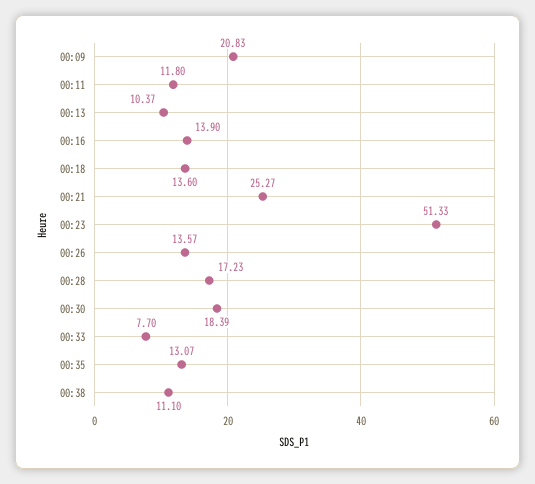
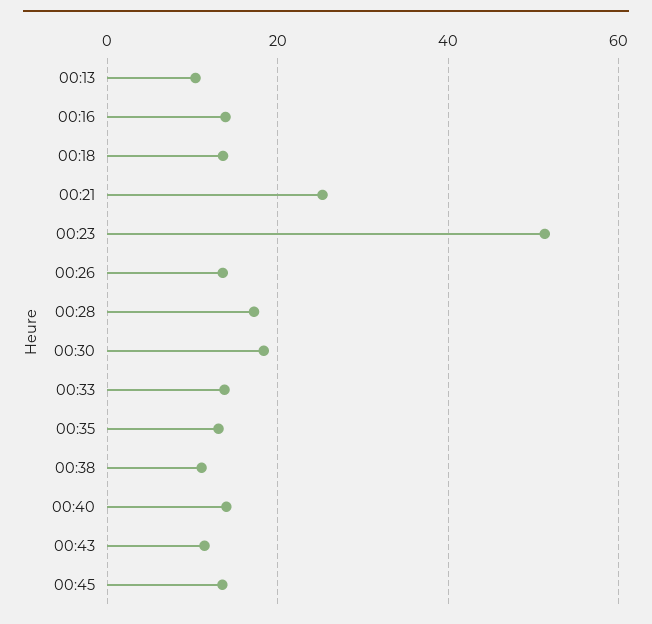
00:09: 20.83 -> none
00:11: 11.8 -> none
00:33: 7.7 -> 14
00:40: none -> 14
00:43: none -> 12
00:45: none -> 14

